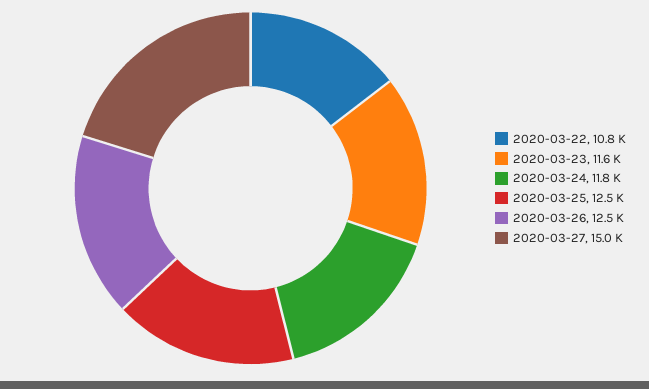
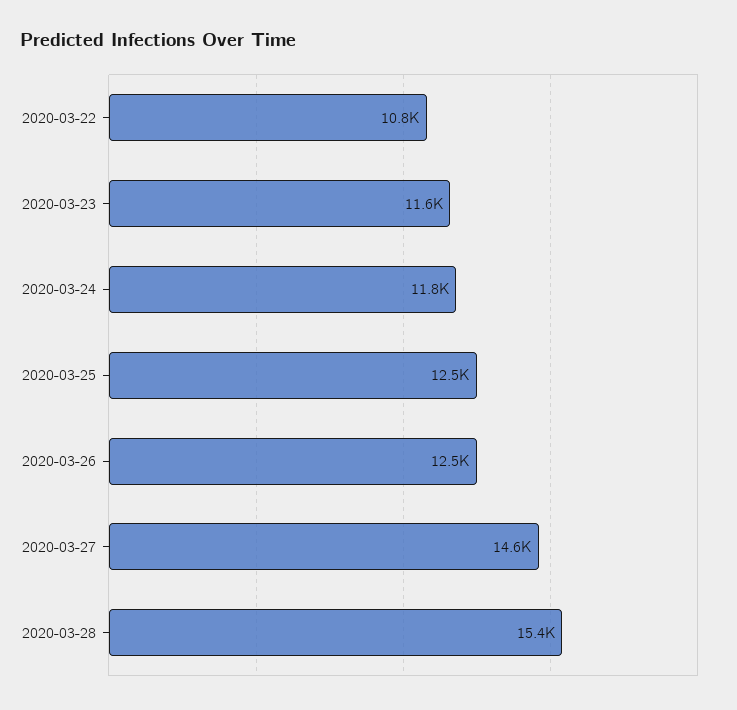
2020-03-27: 15000 -> 14600
2020-03-28: none -> 15400

